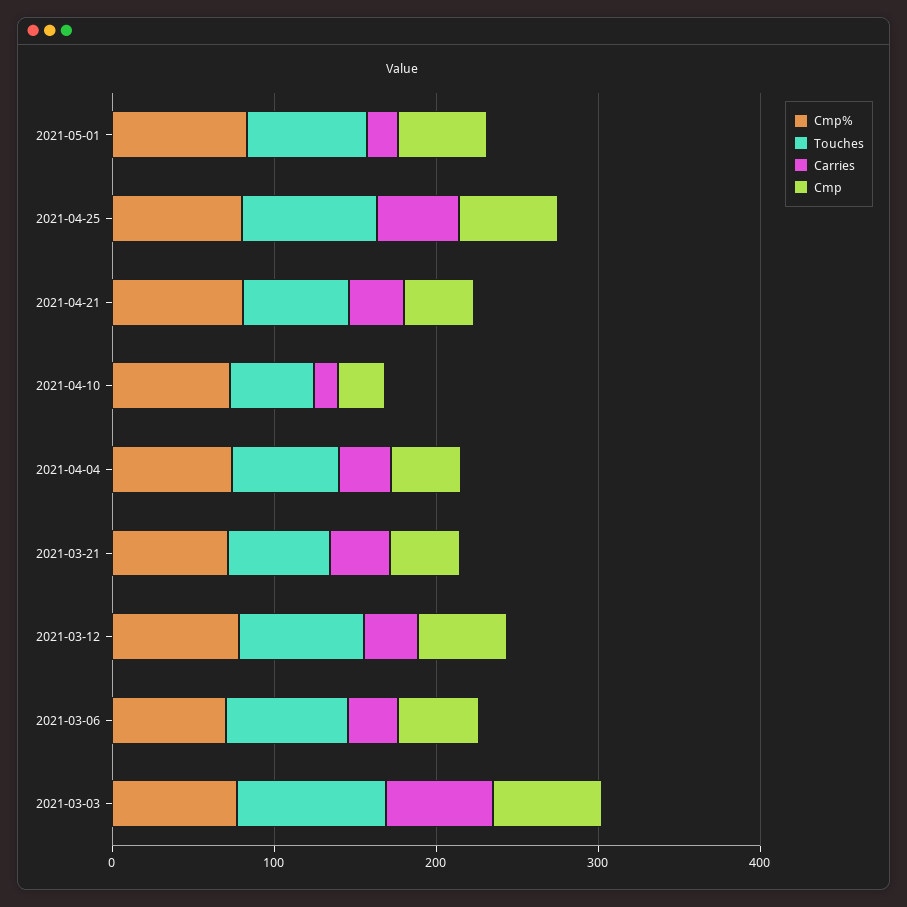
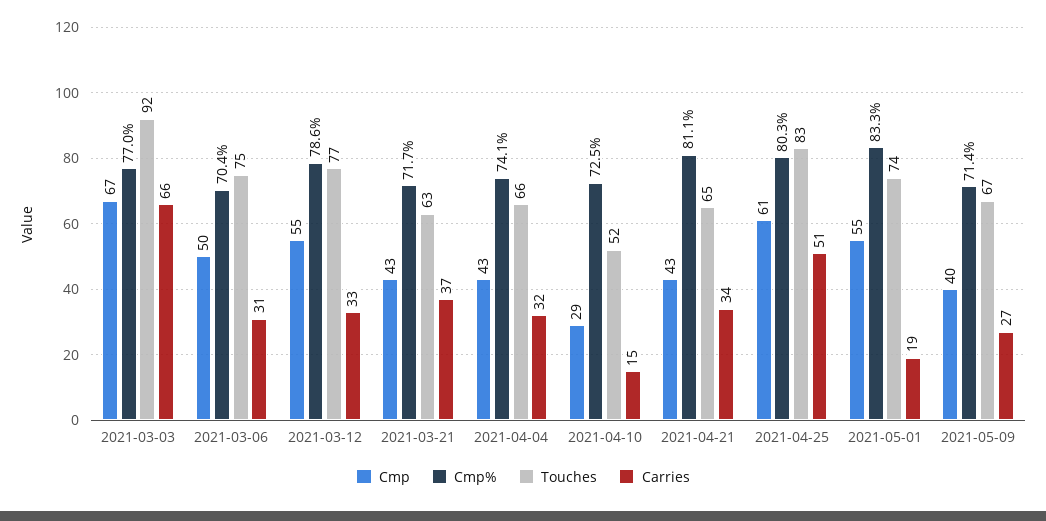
Cmp, 2021-05-09: none -> 40
Cmp%, 2021-05-09: none -> 71.4
Touches, 2021-05-09: none -> 67
Carries, 2021-05-09: none -> 27

